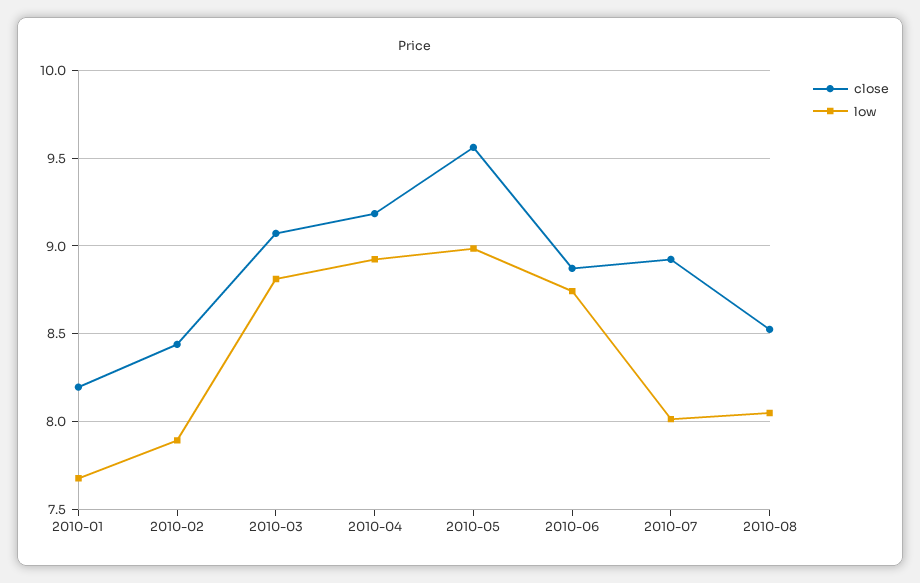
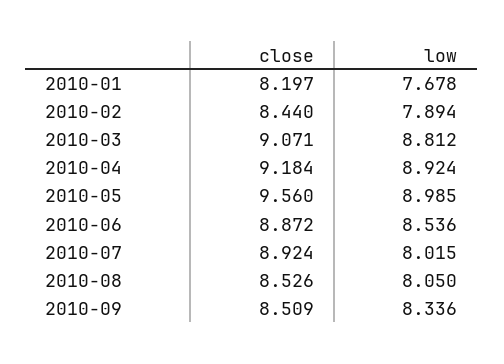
low, 2010-06: 8.75 -> 8.536
close, 2010-09: none -> 8.509
low, 2010-09: none -> 8.336

